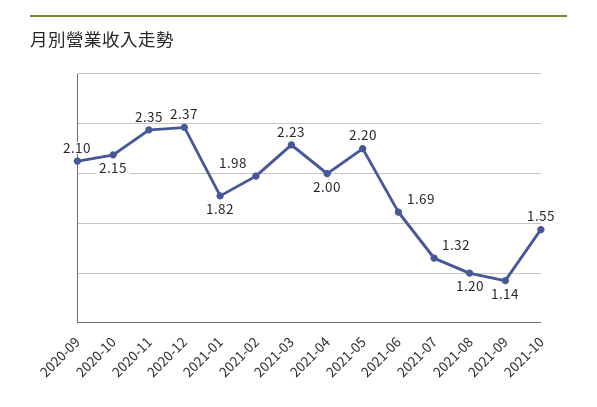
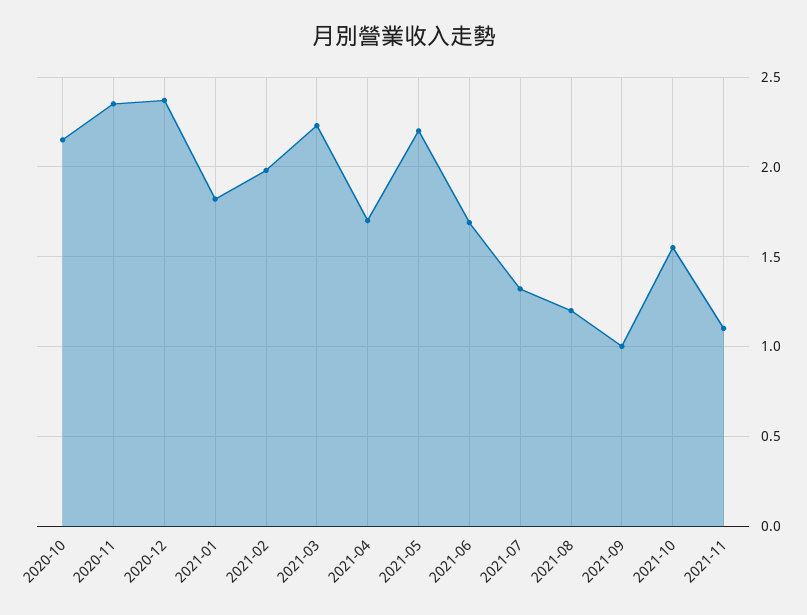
2020-09: 2.1 -> none
2021-04: 2 -> 1.7
2021-09: 1.14 -> 1
2021-11: none -> 1.1

